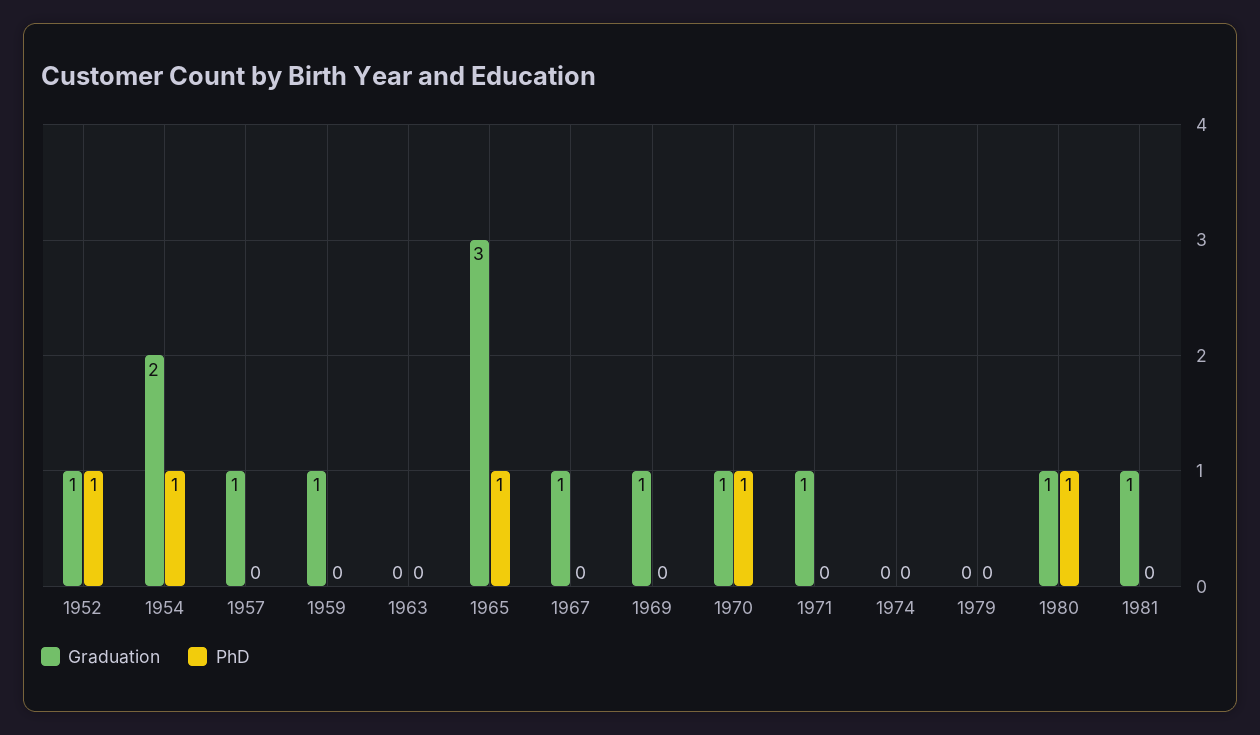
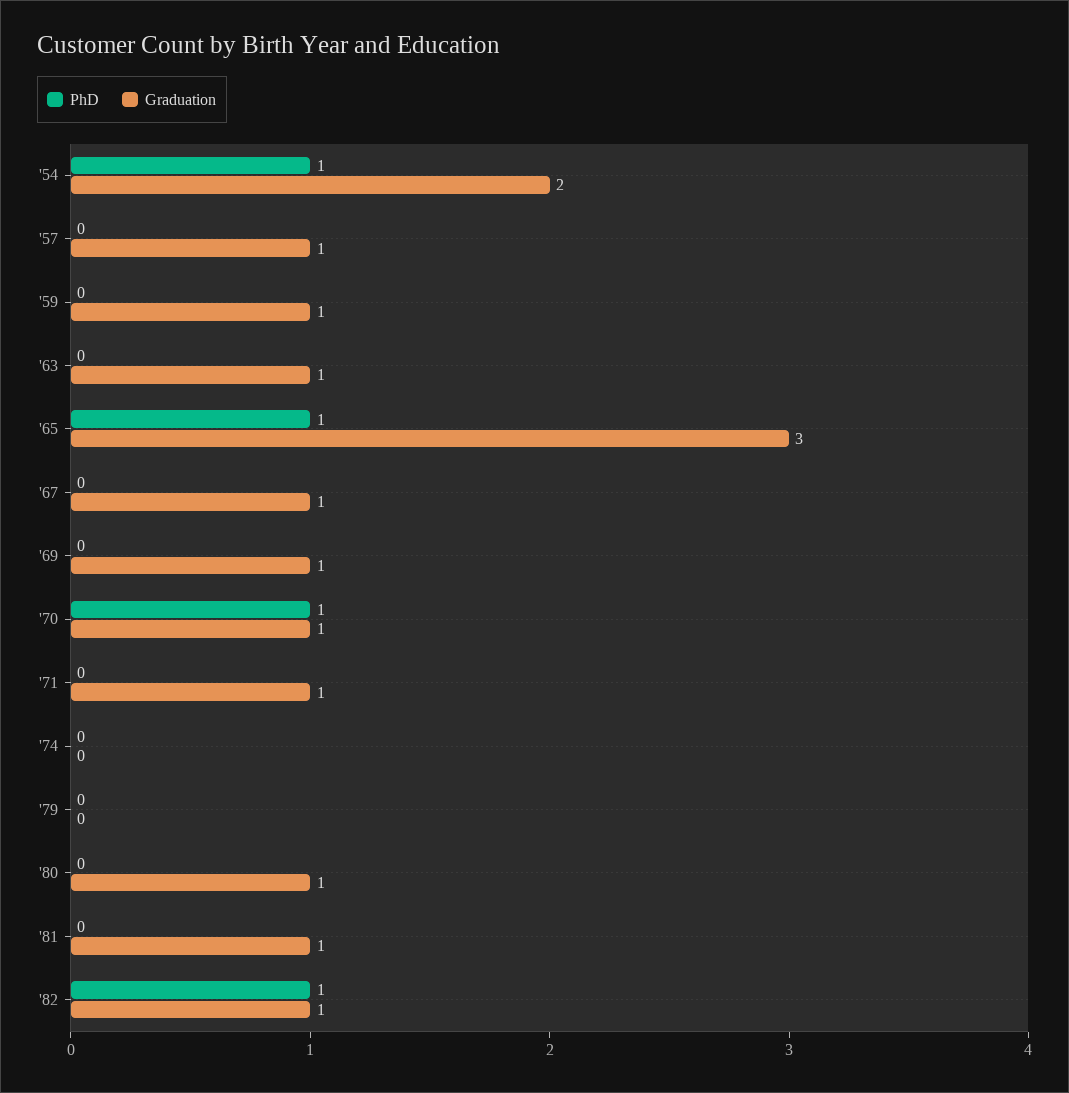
Graduation, 1952: 1 -> none
PhD, 1952: 1 -> none
Graduation, 1963: 0 -> 1
PhD, 1980: 1 -> 0
PhD, '82: none -> 1
Graduation, '82: none -> 1

